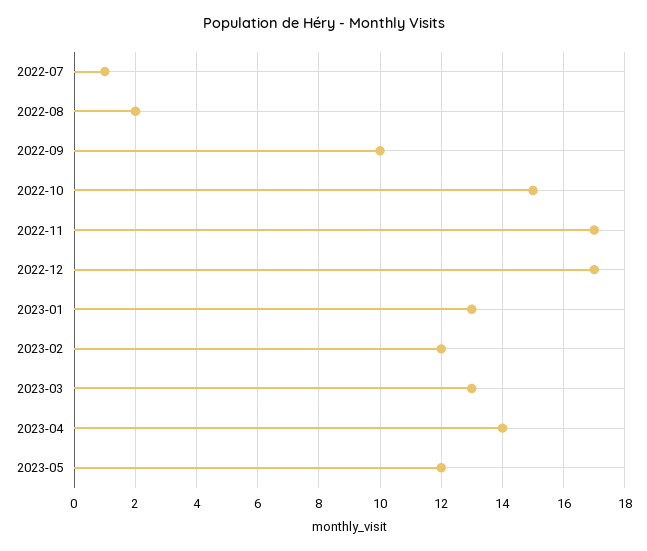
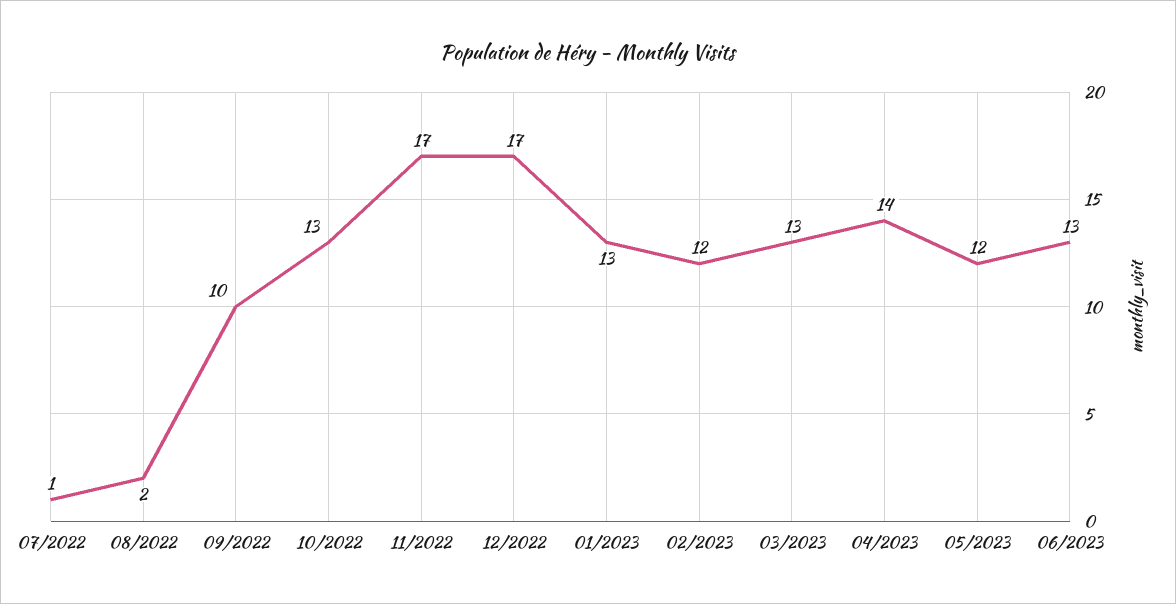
2022-10: 15 -> 13
06/2023: none -> 13

